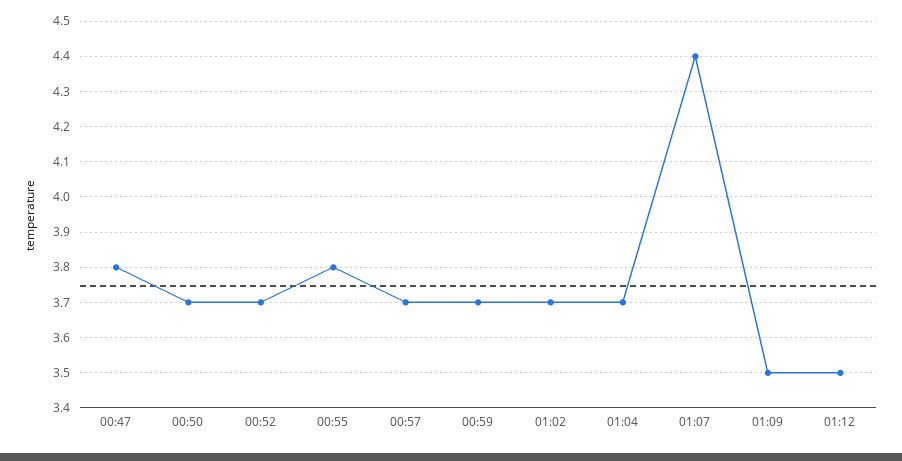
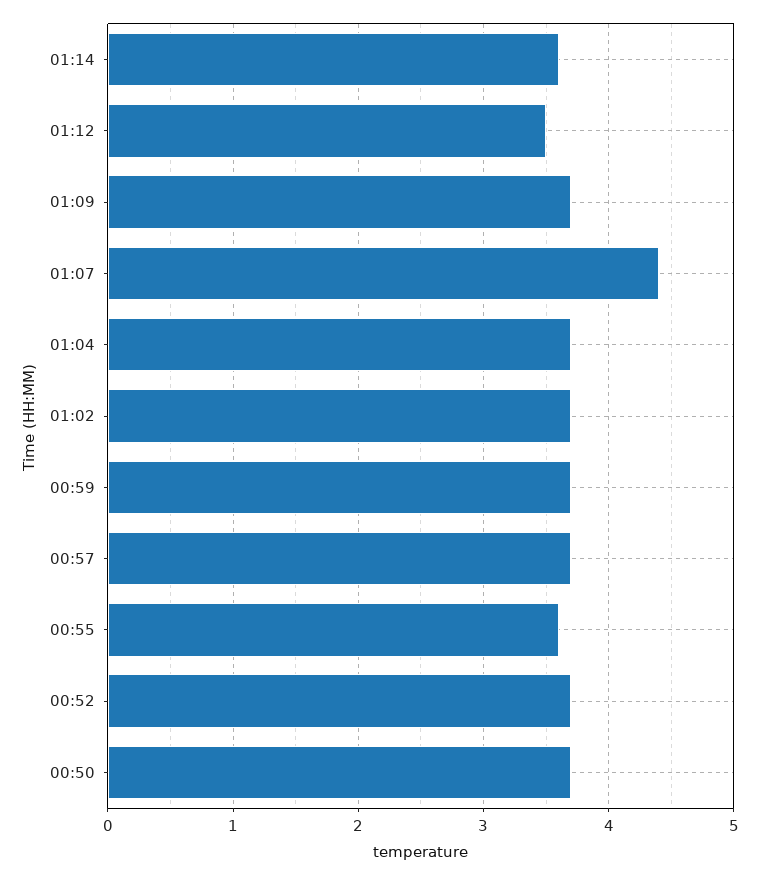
00:47: 3.8 -> none
00:55: 3.8 -> 3.6
01:09: 3.5 -> 3.7
01:14: none -> 3.6

